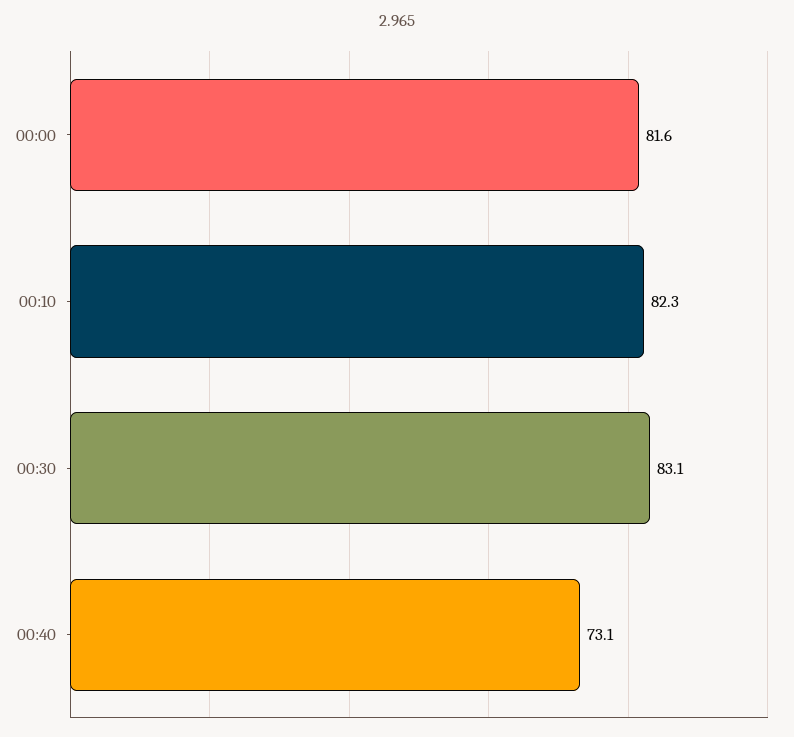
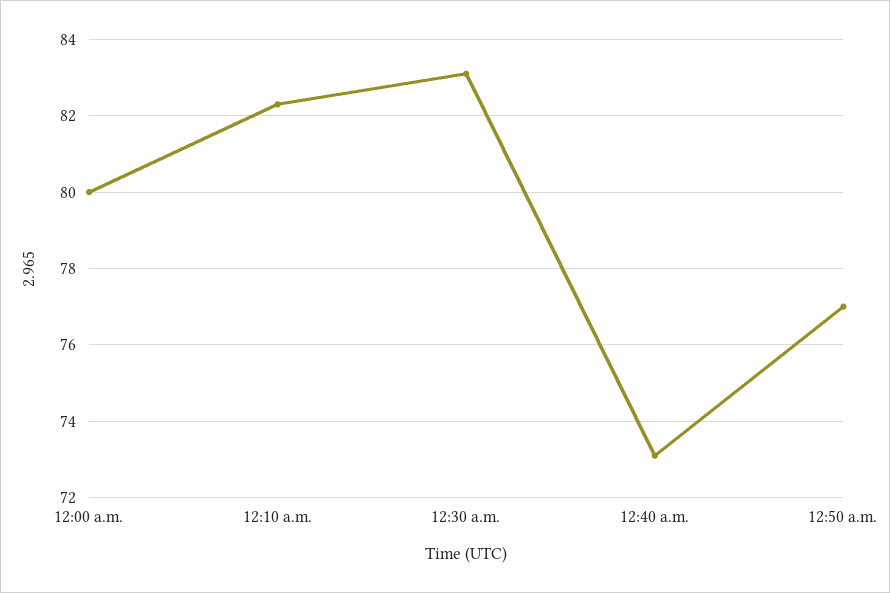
00:00: 81.6 -> 80
12:50 a.m.: none -> 77

